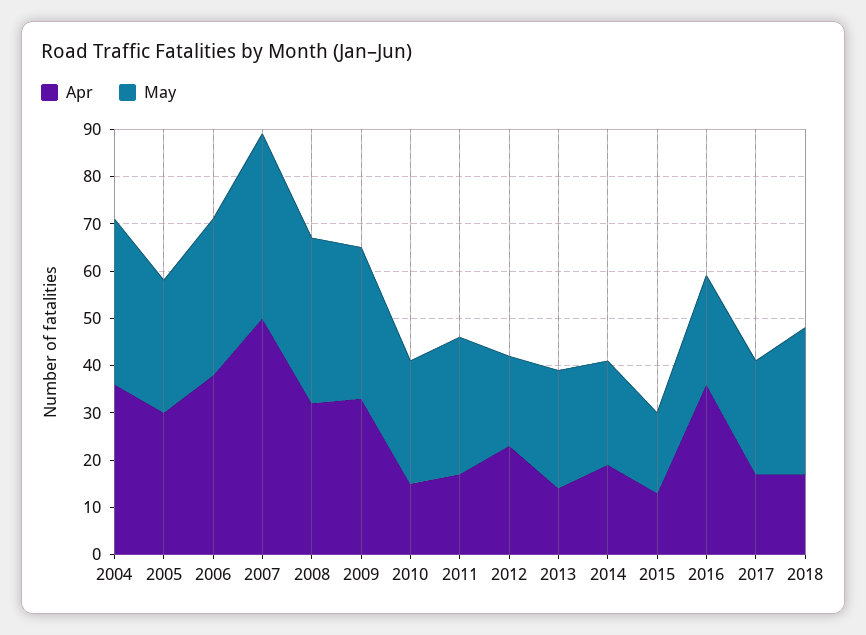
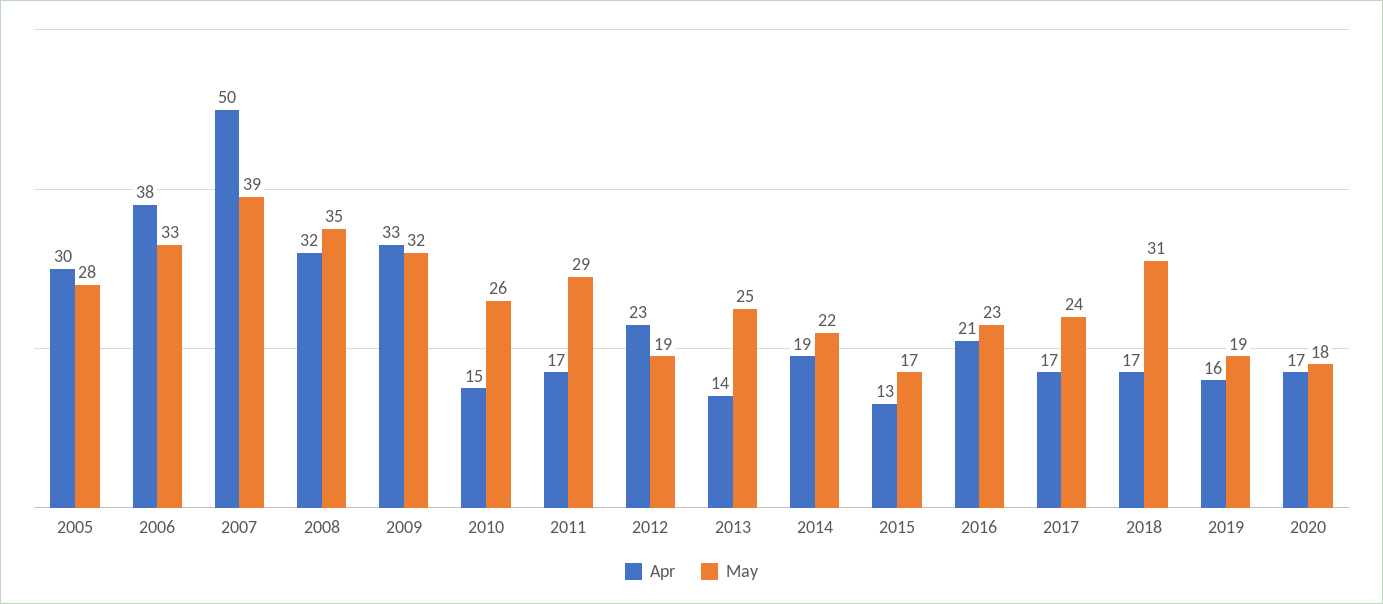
Apr, 2004: 35 -> none
May, 2004: 35 -> none
Apr, 2016: 35 -> 21
Apr, 2019: none -> 16
May, 2019: none -> 19
Apr, 2020: none -> 17
May, 2020: none -> 18

